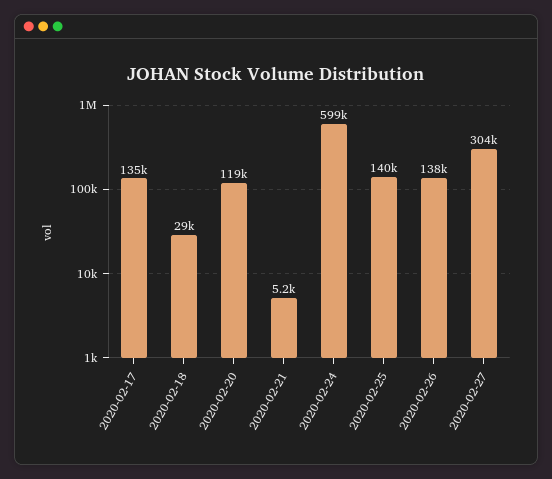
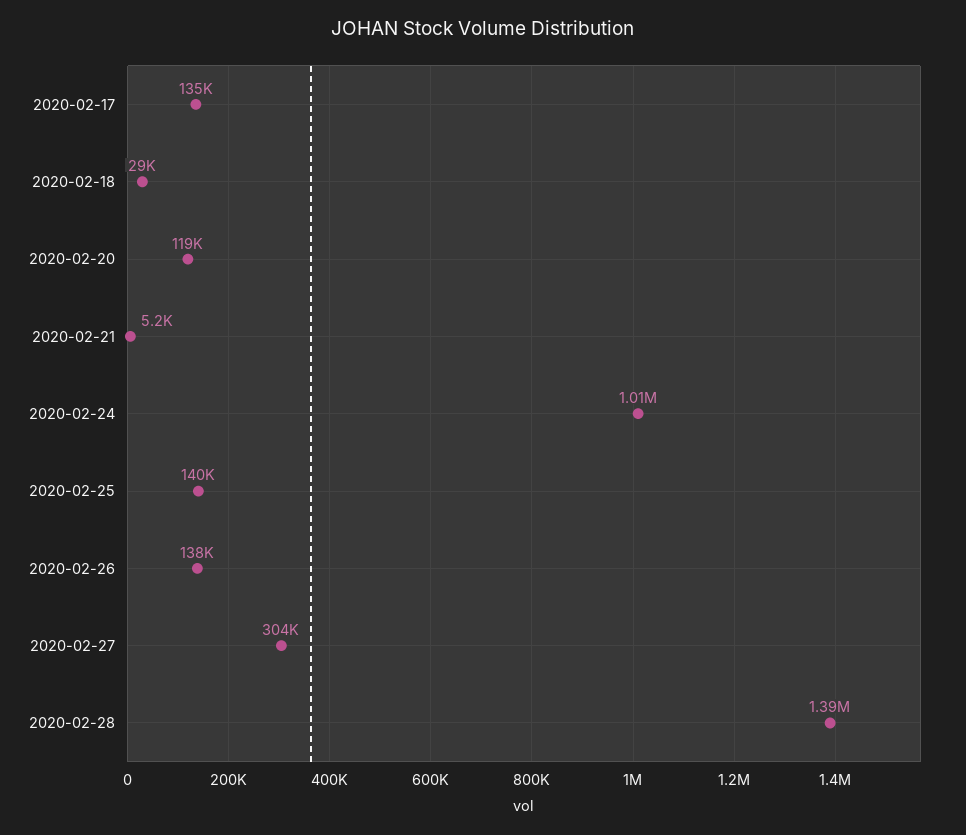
2020-02-24: 599000 -> 1010000
2020-02-28: none -> 1390000

